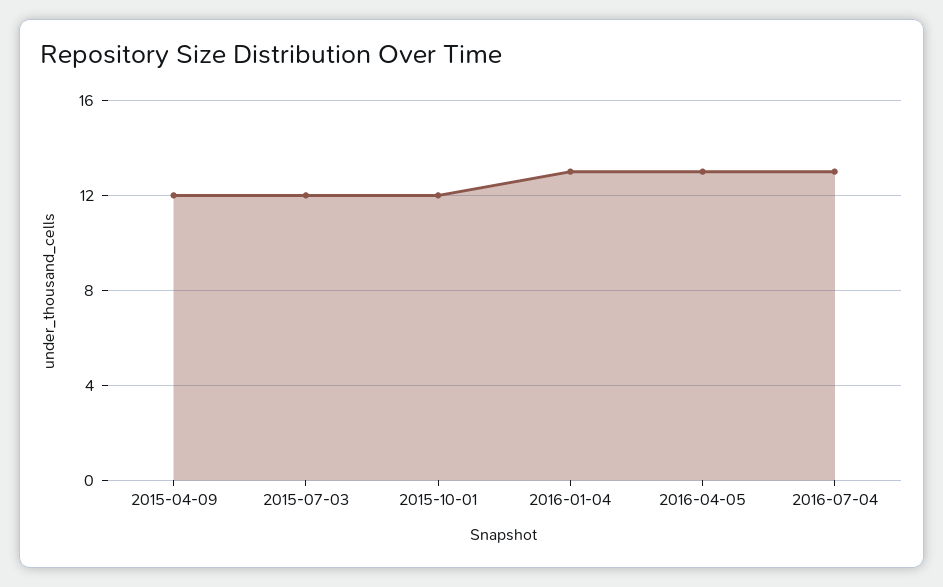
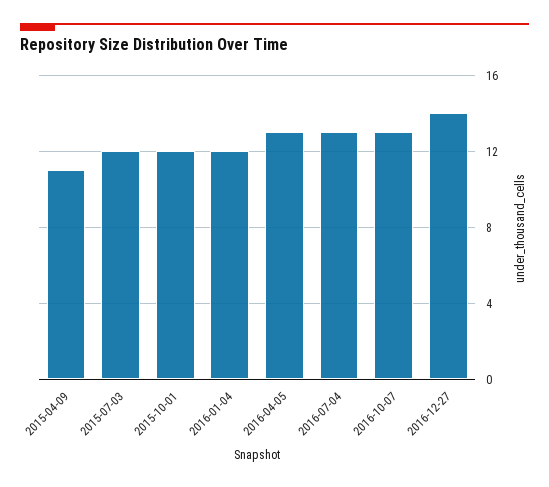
2015-04-09: 12 -> 11
2016-01-04: 13 -> 12
2016-10-07: none -> 13
2016-12-27: none -> 14

